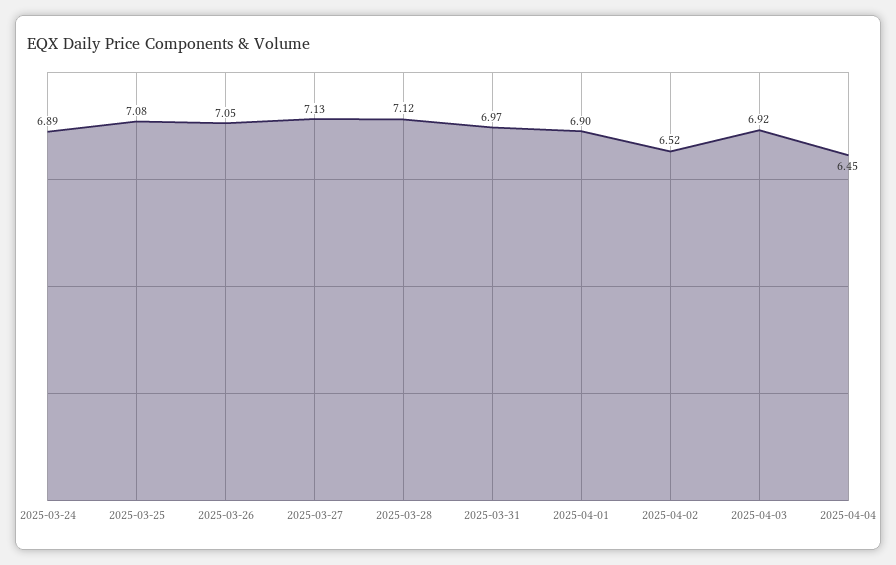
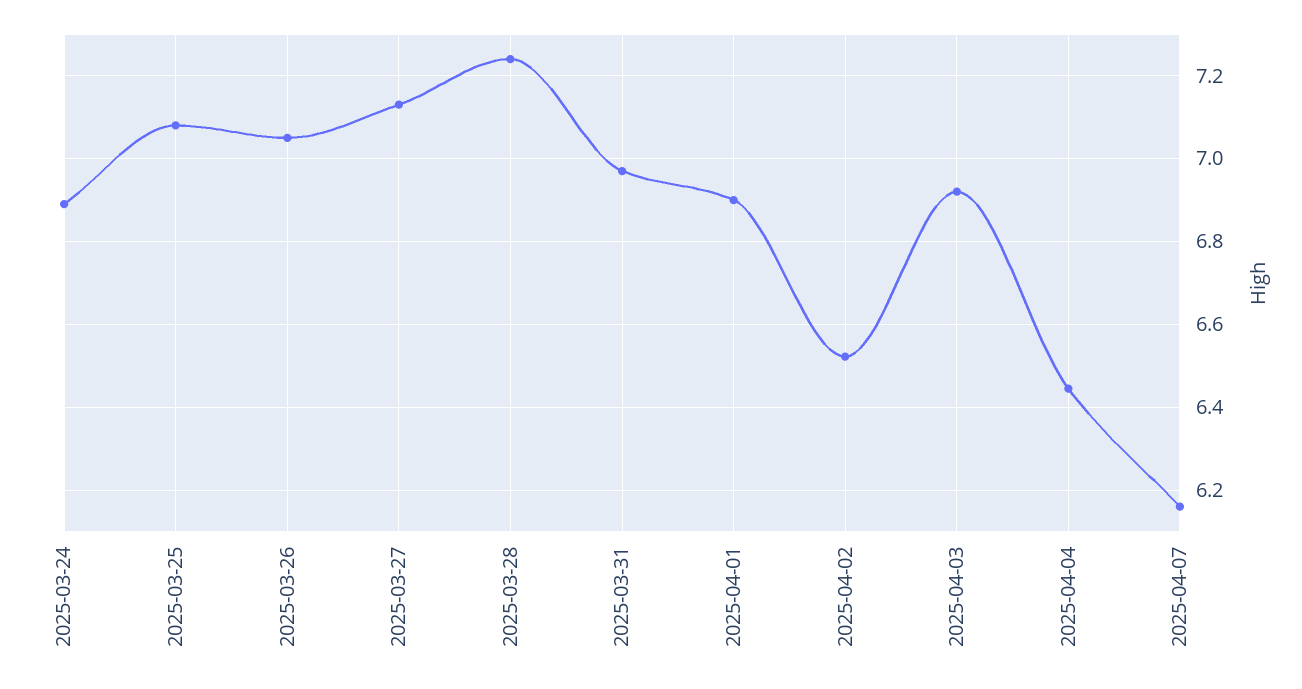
2025-03-28: 7.12 -> 7.24
2025-04-07: none -> 6.16

